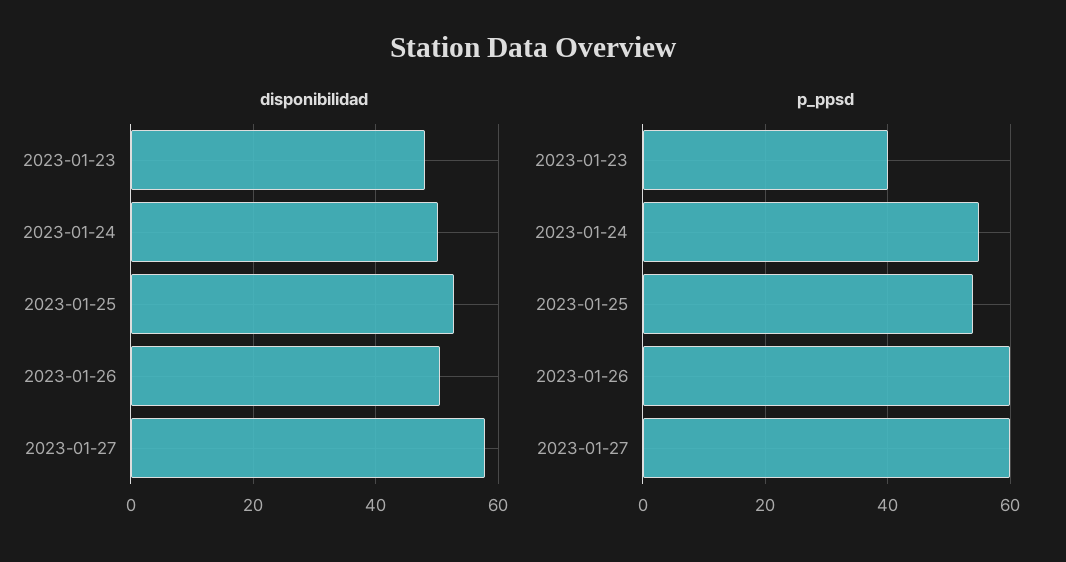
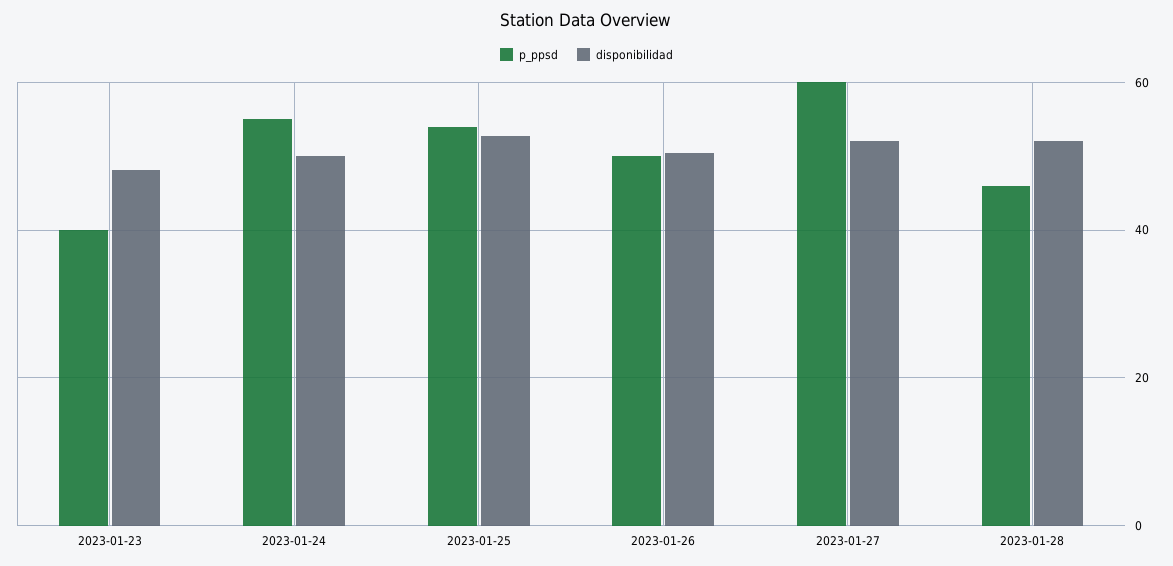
disponibilidad, 2023-01-27: 58 -> 52
p_ppsd, 2023-01-26: 60 -> 50
p_ppsd, 2023-01-28: none -> 46
disponibilidad, 2023-01-28: none -> 52

